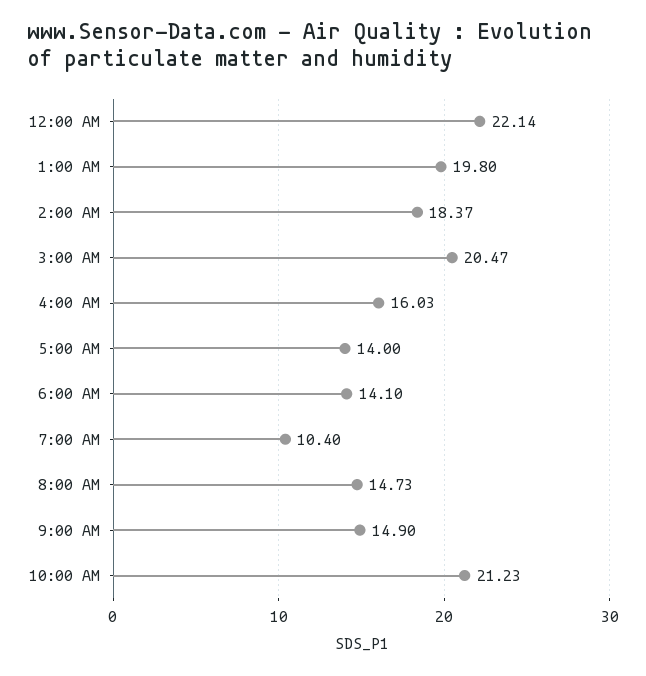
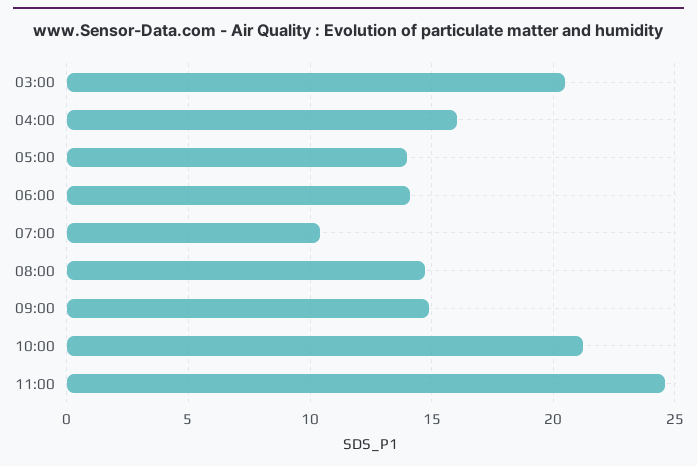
12:00 AM: 22.14 -> none
1:00 AM: 19.8 -> none
2:00 AM: 18.37 -> none
11:00: none -> 24.5

